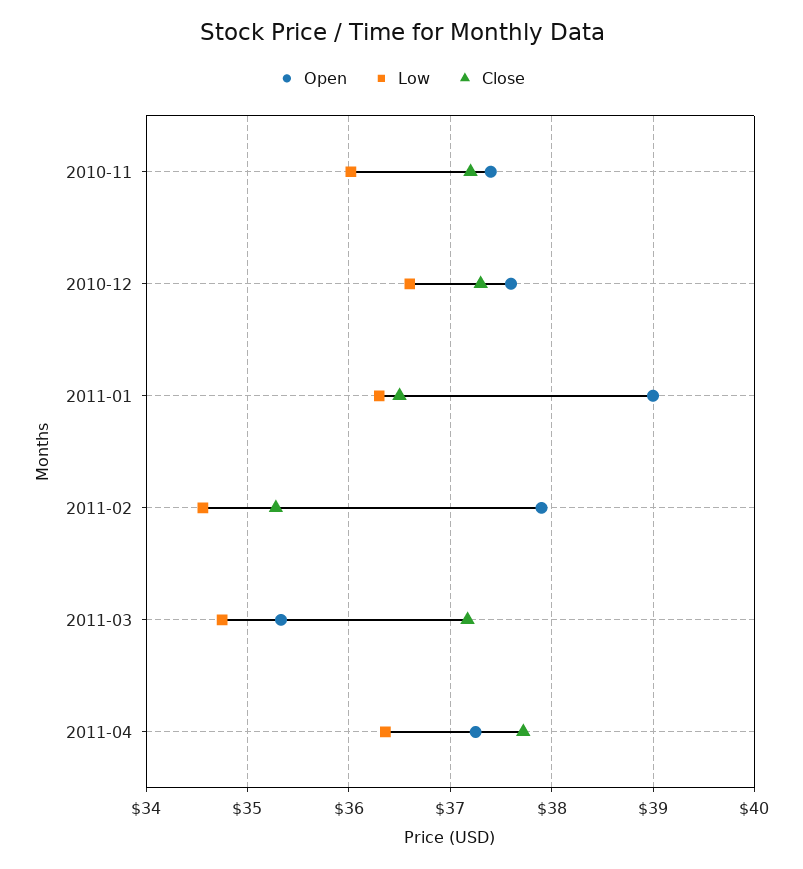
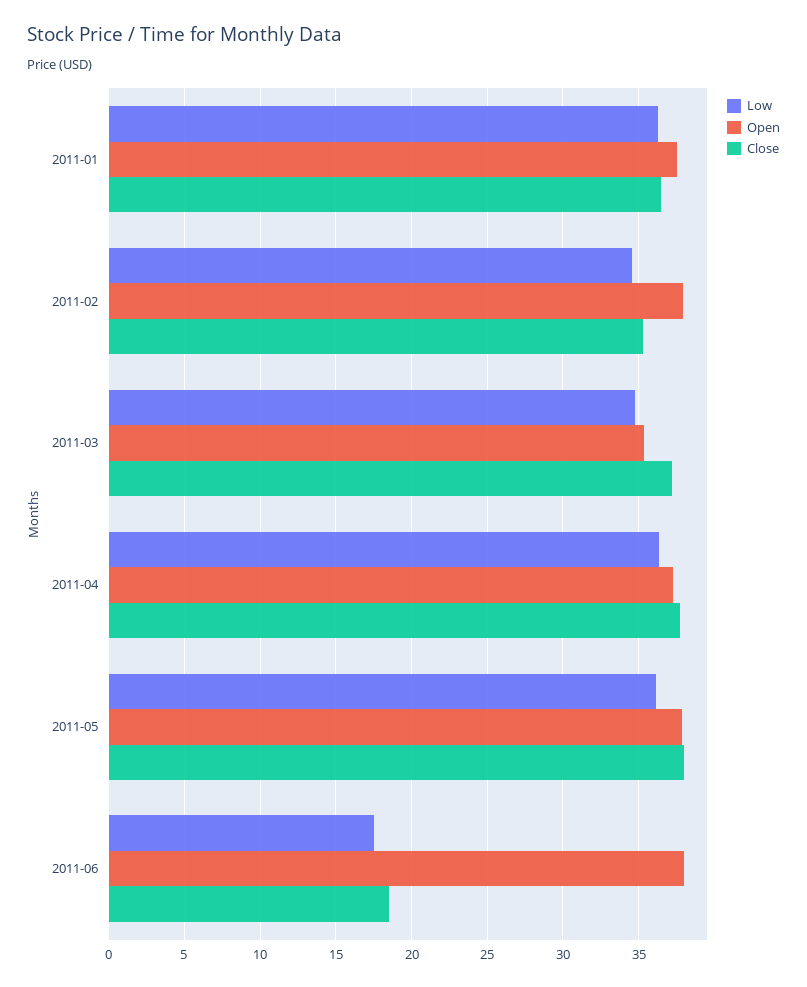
Open, 2010-11: 37.4 -> none
Low, 2010-11: 36 -> none
Close, 2010-11: 37.2 -> none
Open, 2010-12: 37.6 -> none
Low, 2010-12: 36.6 -> none
Close, 2010-12: 37.3 -> none
Open, 2011-01: 39 -> 37.5
Low, 2011-05: none -> 36
Open, 2011-05: none -> 38
Close, 2011-05: none -> 38
Low, 2011-06: none -> 17.5
Open, 2011-06: none -> 38
Close, 2011-06: none -> 18.5

